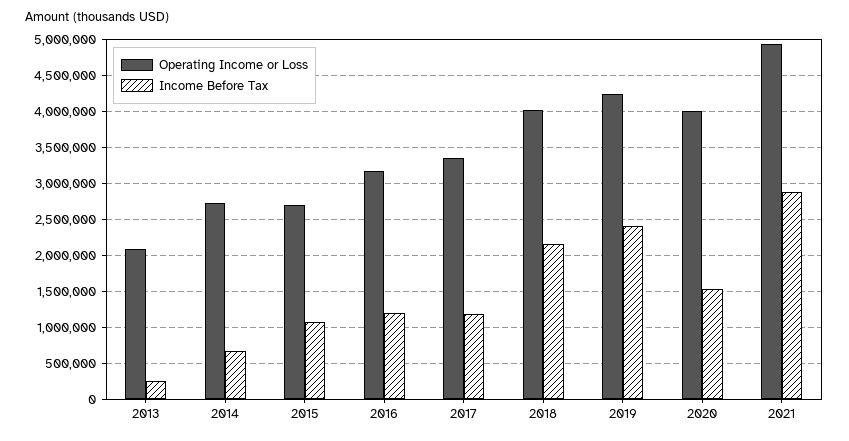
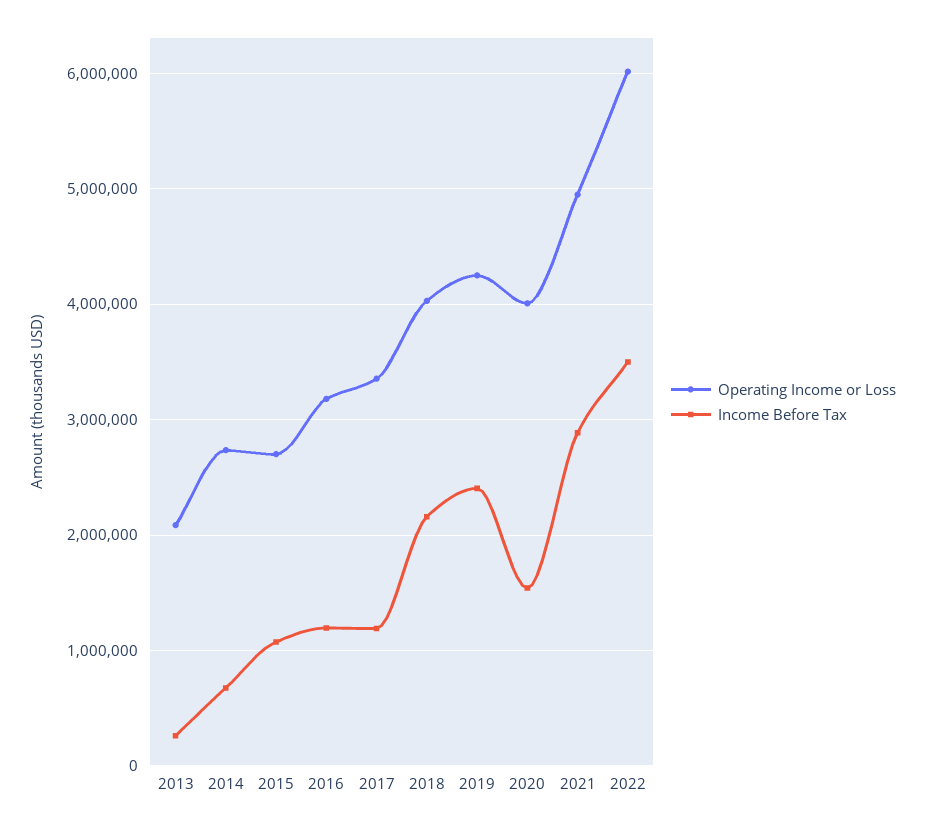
Operating Income or Loss, 2022: none -> 6000000
Income Before Tax, 2022: none -> 3500000

